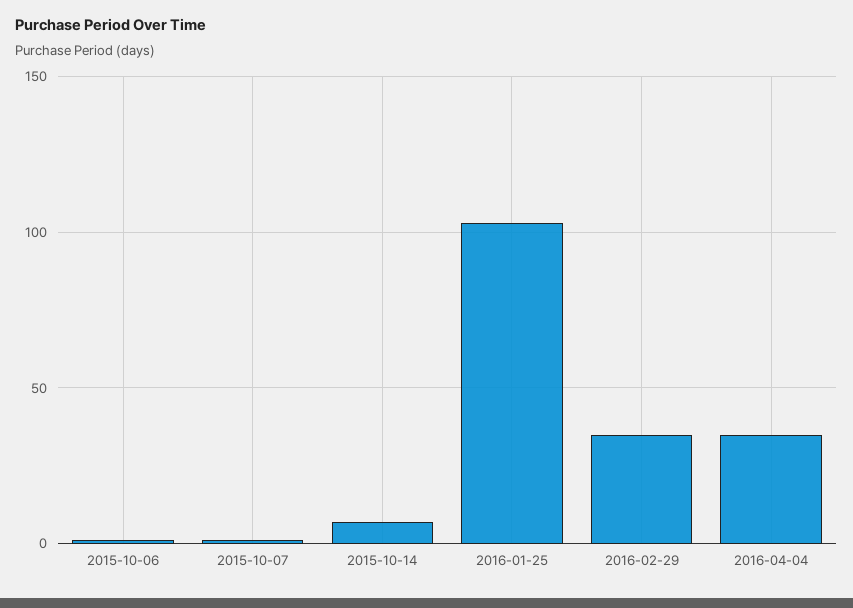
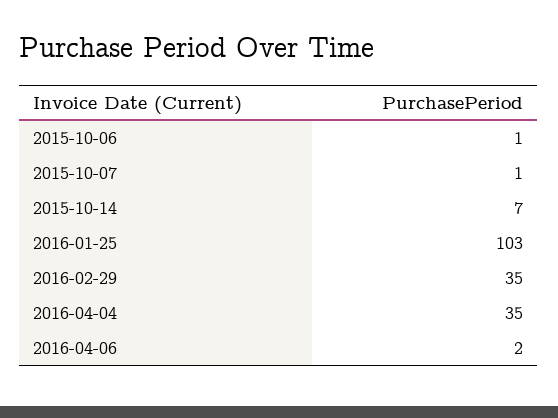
2016-04-06: none -> 2

